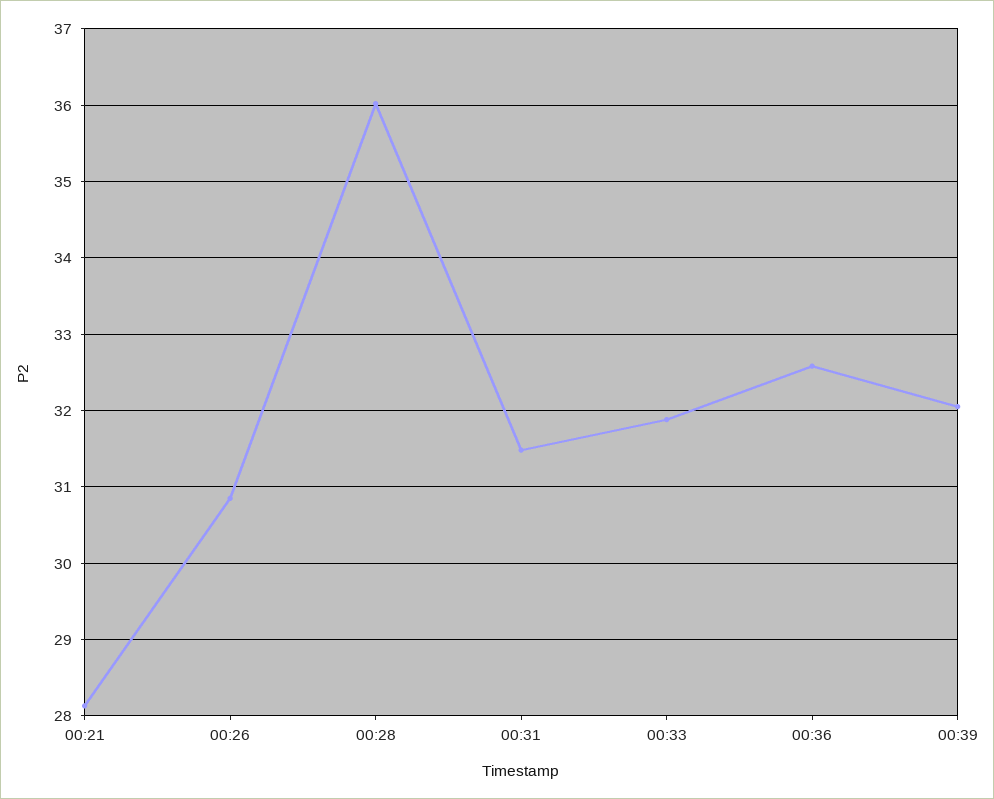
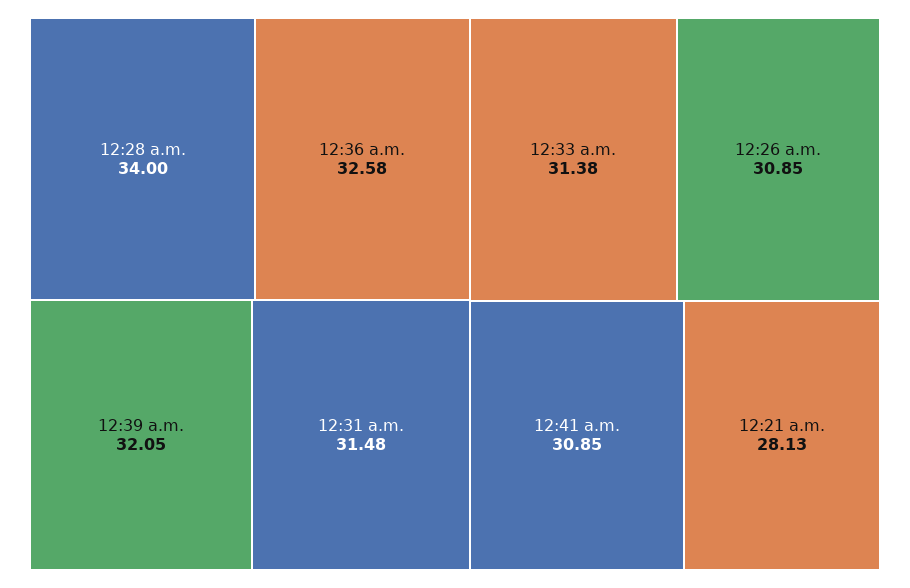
00:28: 36 -> 34
00:33: 31.9 -> 31.38
12:41 a.m.: none -> 30.85

